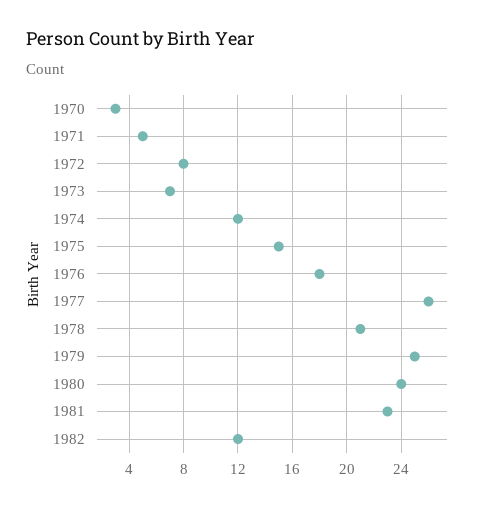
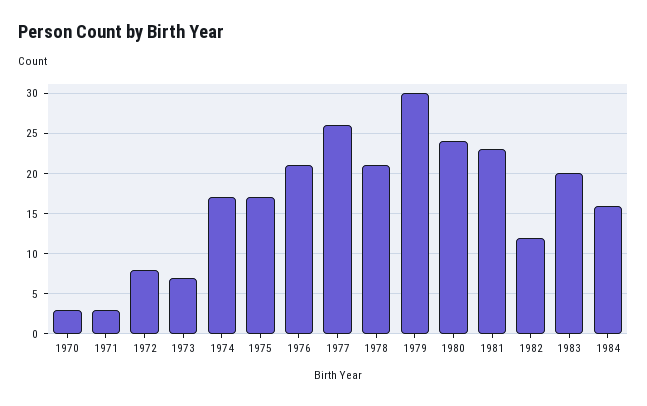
1971: 5 -> 3
1974: 12 -> 17
1975: 15 -> 17
1976: 18 -> 21
1979: 25 -> 30
1983: none -> 20
1984: none -> 16

